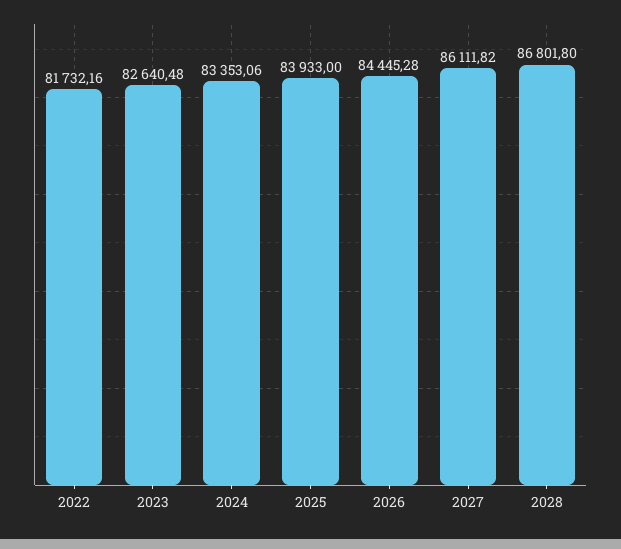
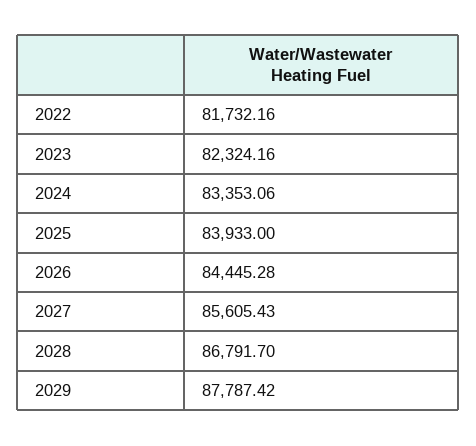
2023: 82640.48 -> 82324.16
2027: 86111.82 -> 85605.43
2028: 86801.8 -> 86791.7
2029: none -> 87787.42

